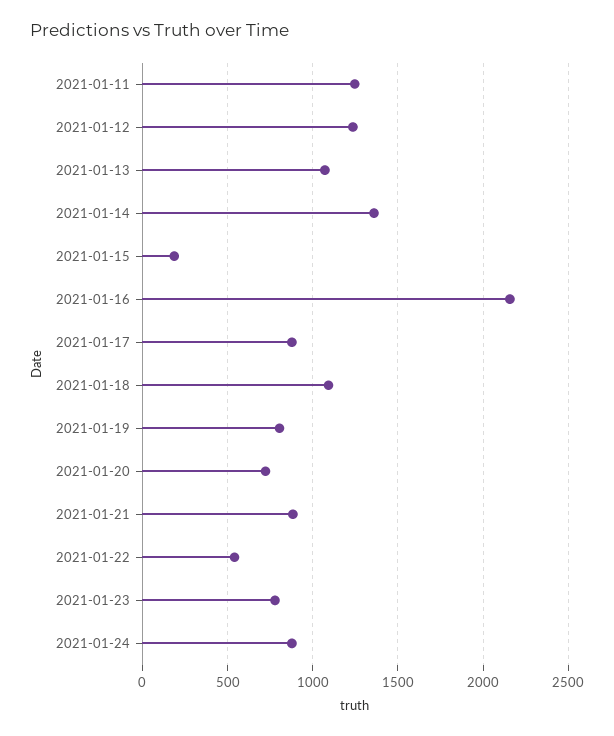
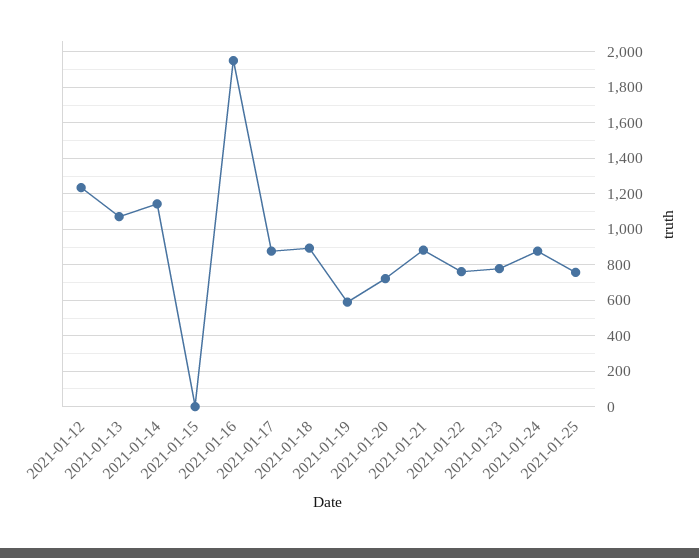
2021-01-11: 1250 -> none
2021-01-14: 1350 -> 1150
2021-01-15: 200 -> 0
2021-01-16: 2150 -> 1950
2021-01-18: 1100 -> 900
2021-01-19: 800 -> 600
2021-01-22: 550 -> 750
2021-01-25: none -> 750

